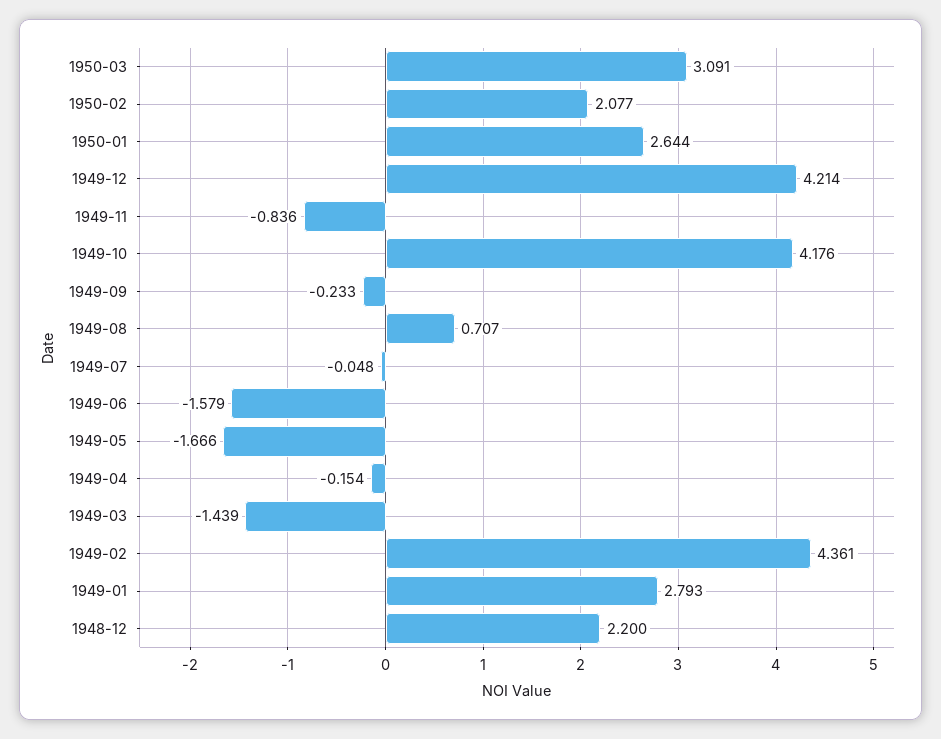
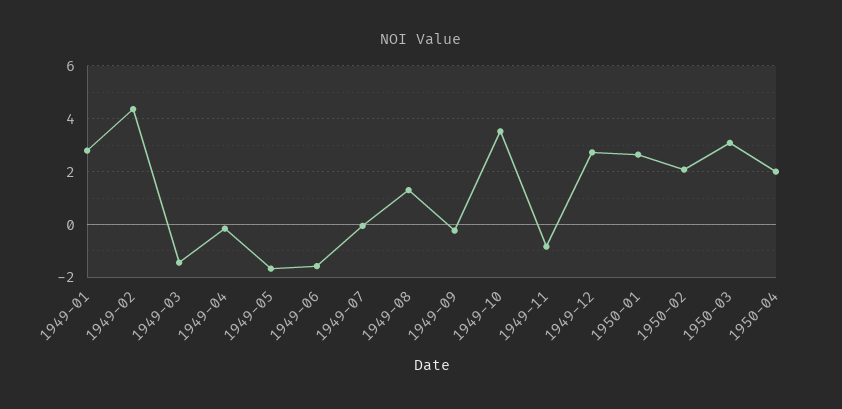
1949-12: 4.214 -> 2.75
1949-10: 4.176 -> 3.5
1949-08: 0.707 -> 1.25
1948-12: 2.2 -> none
1950-04: none -> 2

